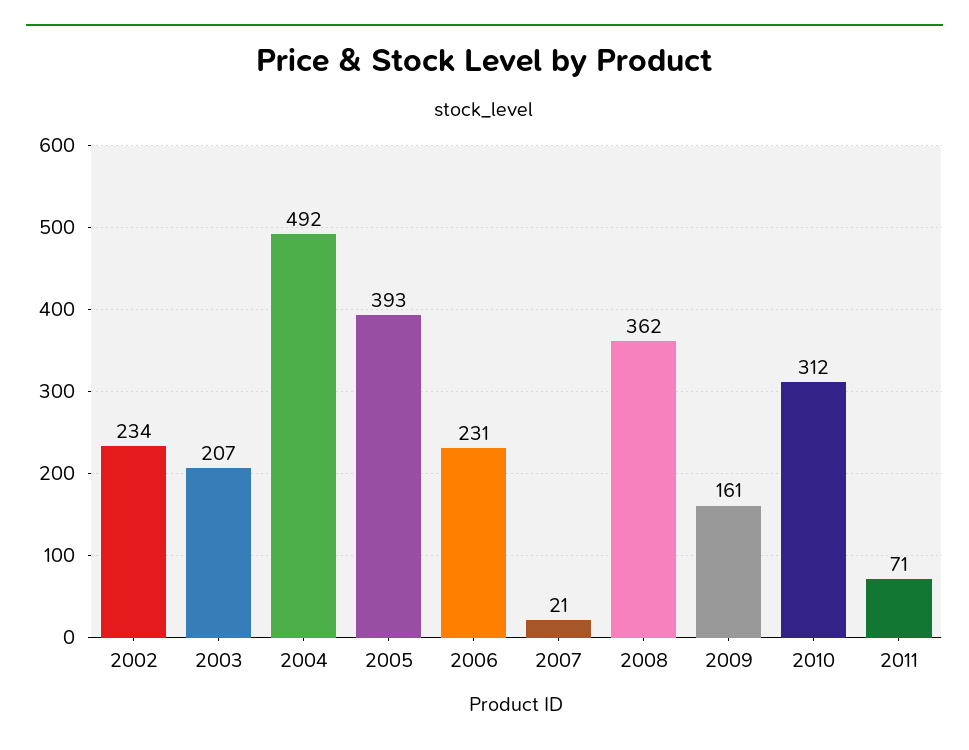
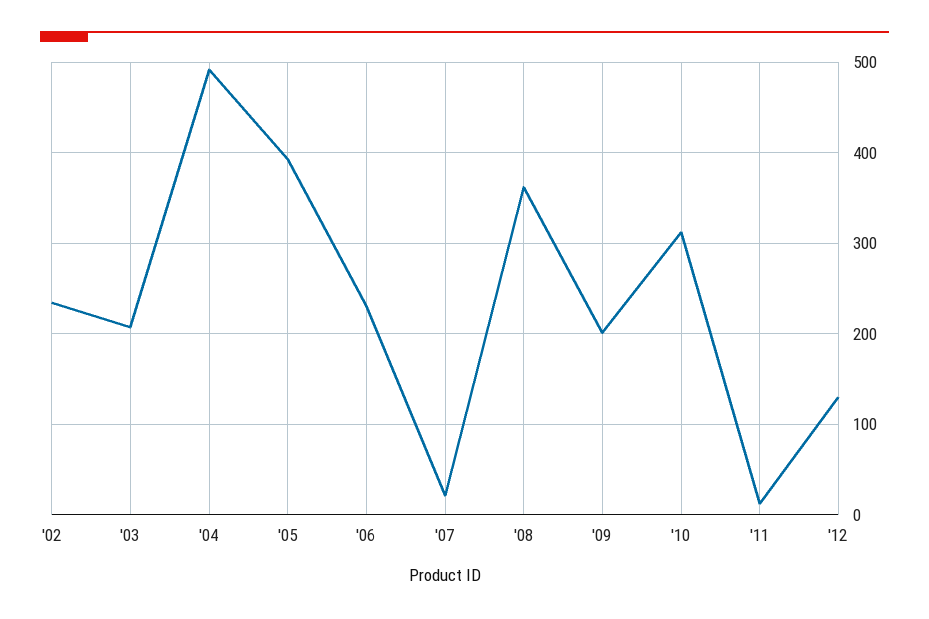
2009: 161 -> 200
2011: 71 -> 10
'12: none -> 130

